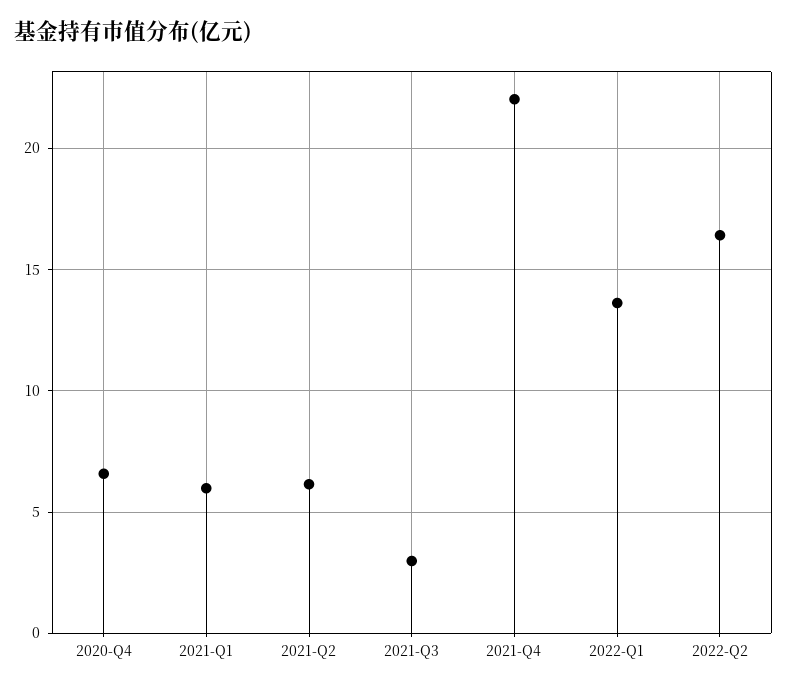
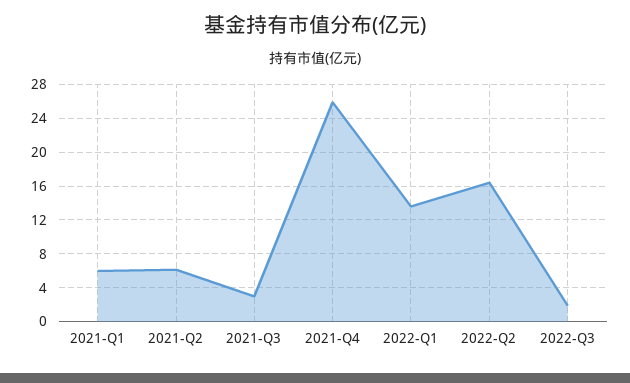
2020-Q4: 6.5 -> none
2021-Q4: 22 -> 26
2022-Q3: none -> 2

